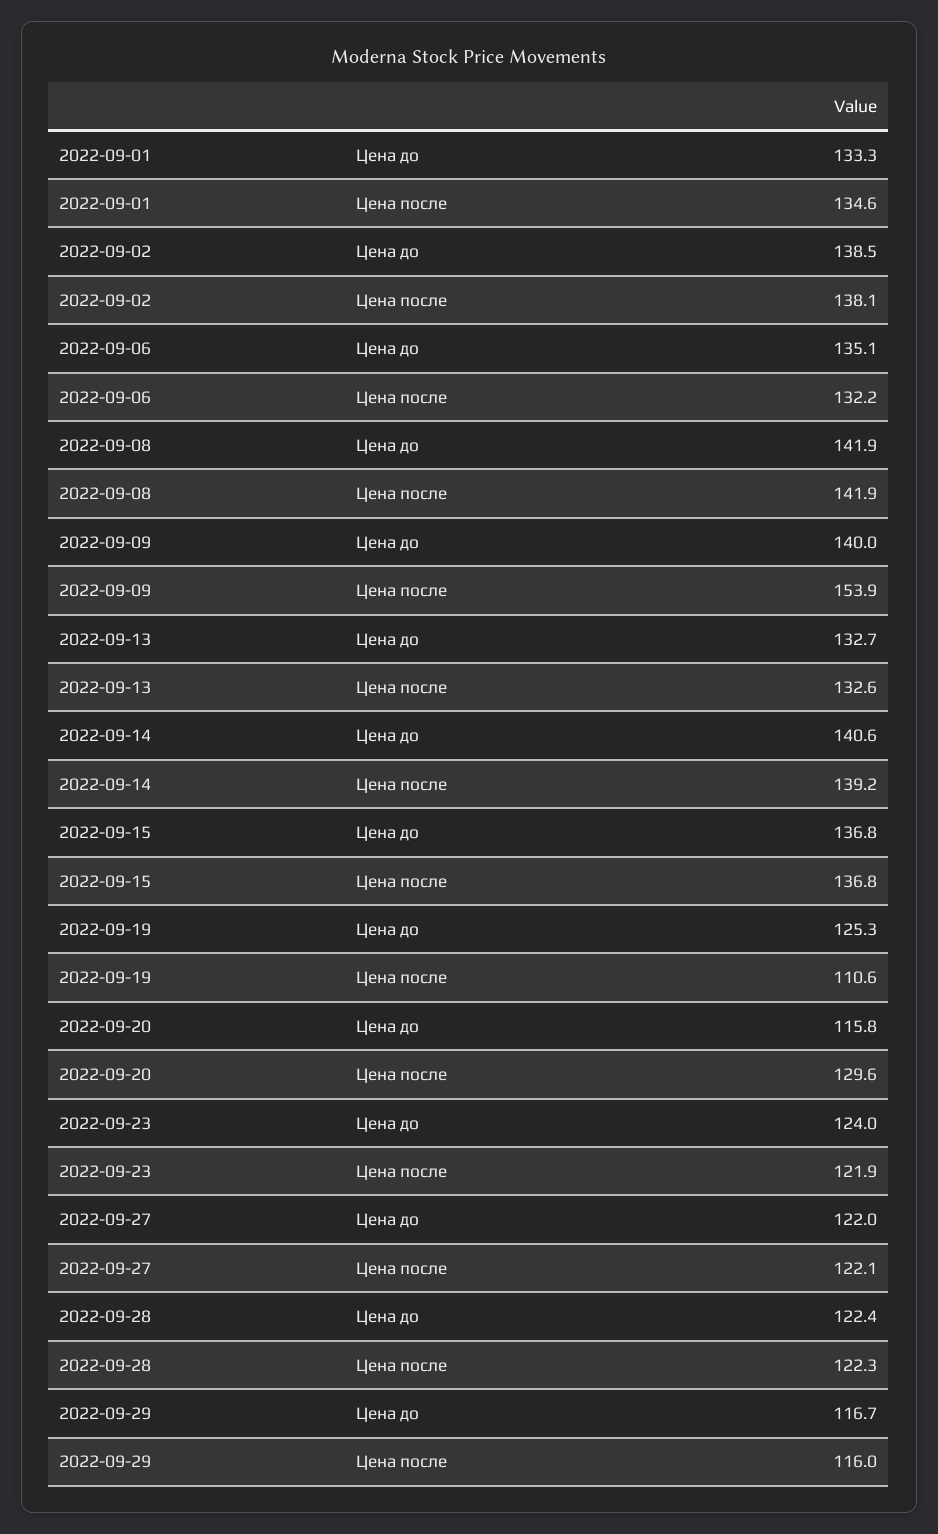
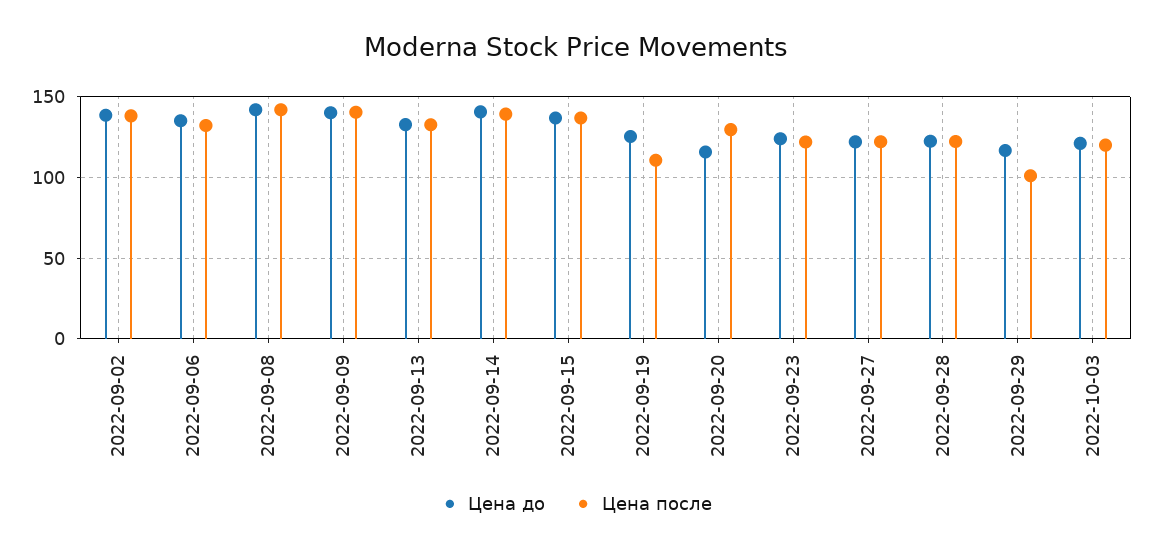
Цена до, 2022-09-01: 133.3 -> none
Цена после, 2022-09-01: 134.6 -> none
Цена после, 2022-09-09: 153.9 -> 140
Цена после, 2022-09-29: 116 -> 100
Цена до, 2022-10-03: none -> 120
Цена после, 2022-10-03: none -> 120

